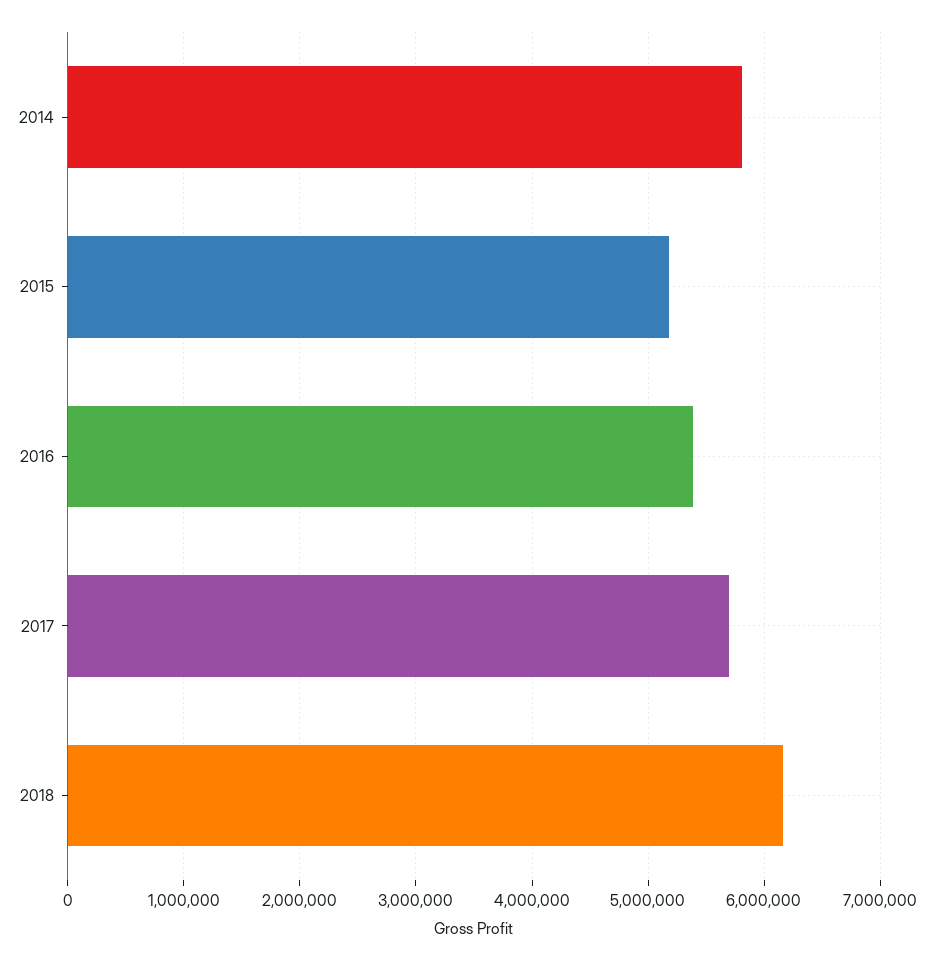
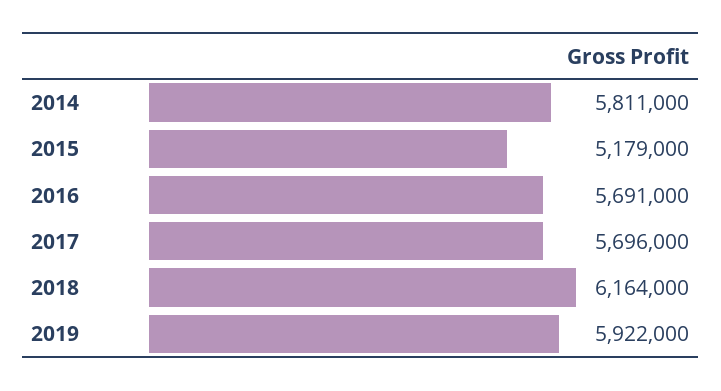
2016: 5400000 -> 5691000
2019: none -> 5922000

